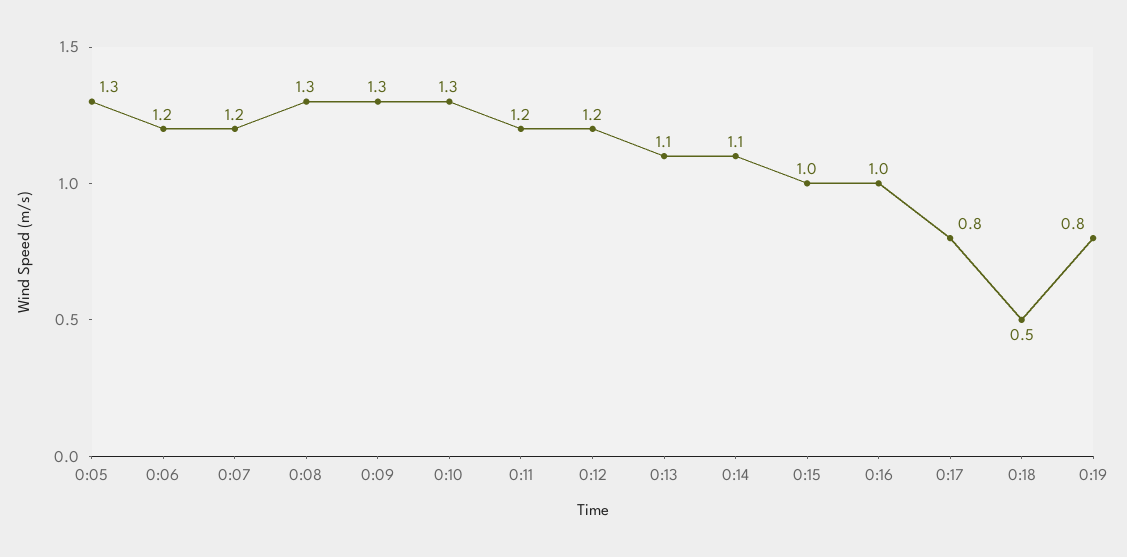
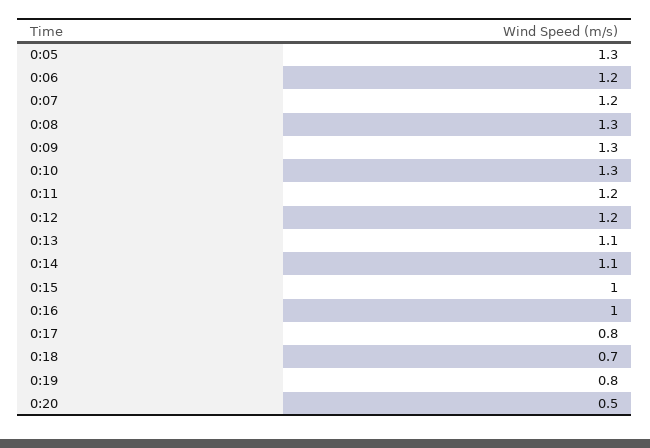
0:18: 0.5 -> 0.7
0:20: none -> 0.5

